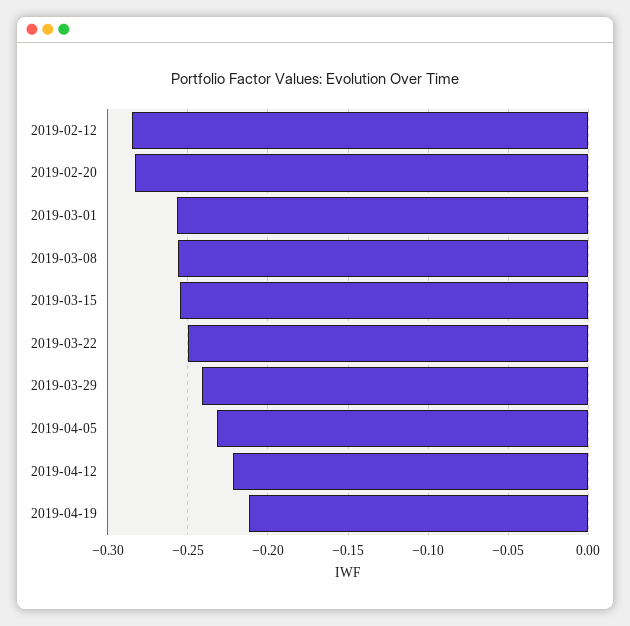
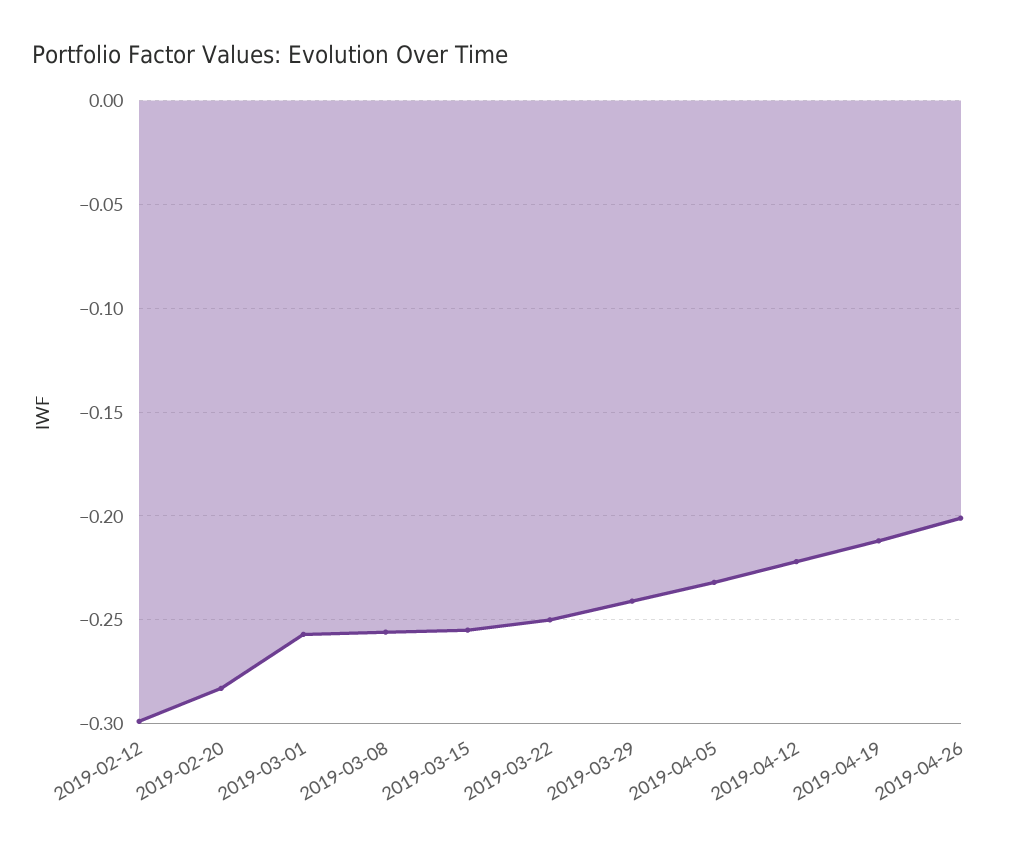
2019-02-12: -0.285 -> -0.3
2019-04-26: none -> -0.2

